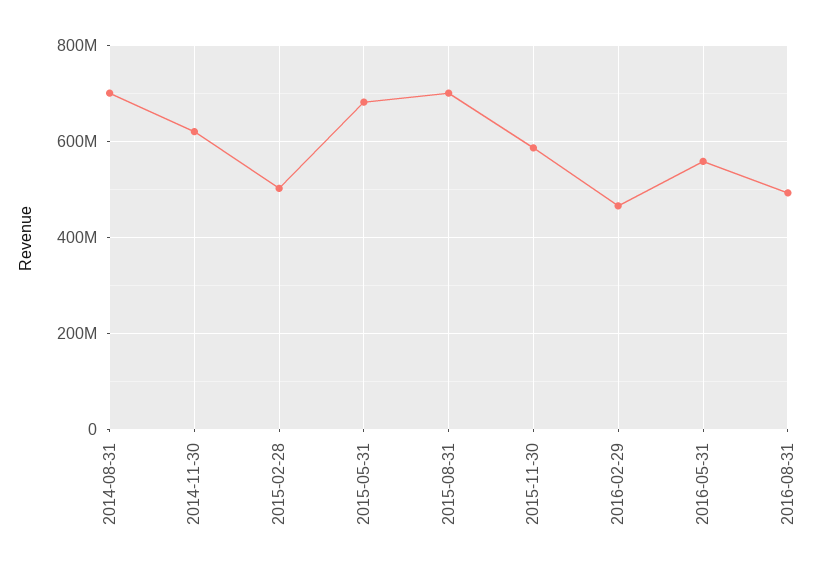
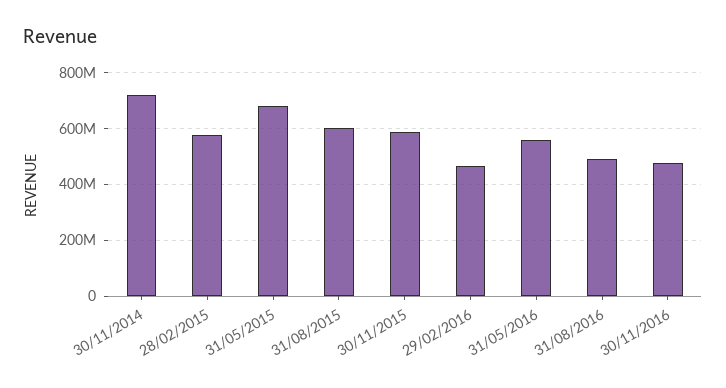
2014-08-31: 700000000 -> none
2014-11-30: 620000000 -> 725000000
2015-02-28: 500000000 -> 575000000
2015-08-31: 700000000 -> 600000000
30/11/2016: none -> 475000000

